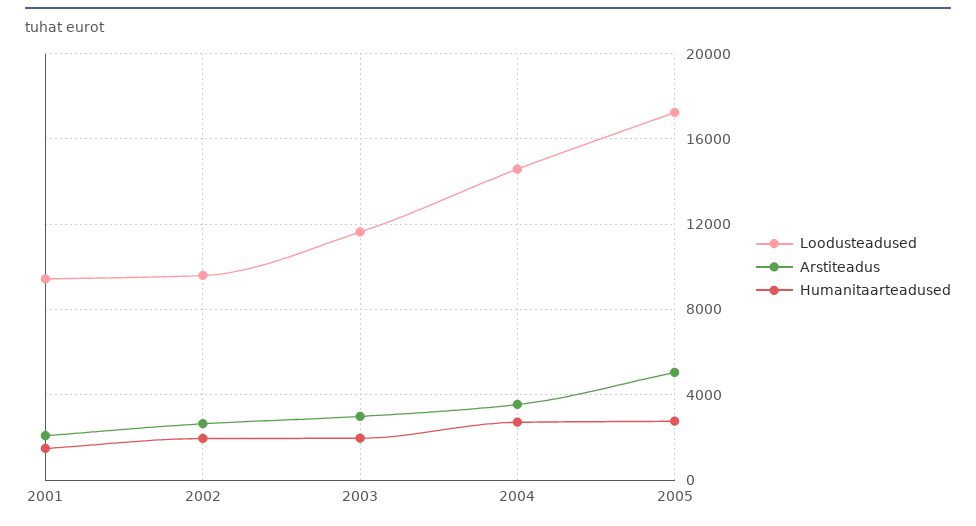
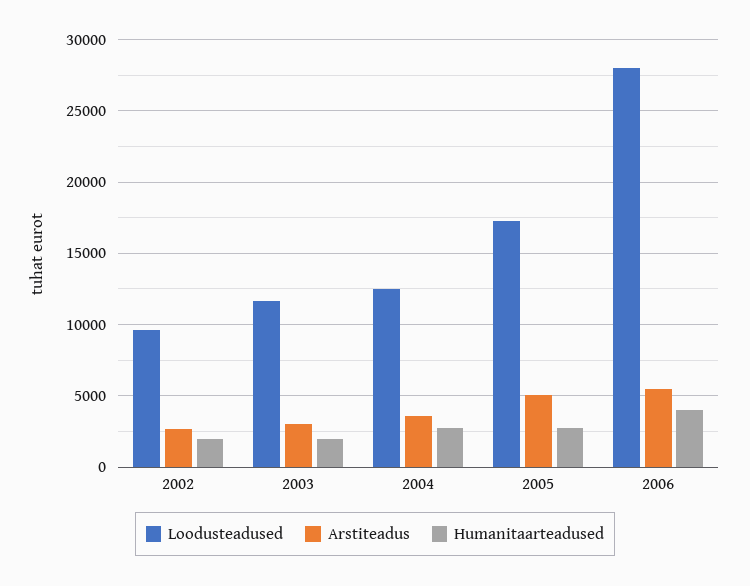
Loodusteadused, 2001: 9500 -> none
Arstiteadus, 2001: 2000 -> none
Humanitaarteadused, 2001: 1500 -> none
Loodusteadused, 2004: 14500 -> 12500
Loodusteadused, 2006: none -> 28000
Arstiteadus, 2006: none -> 5500
Humanitaarteadused, 2006: none -> 4000

